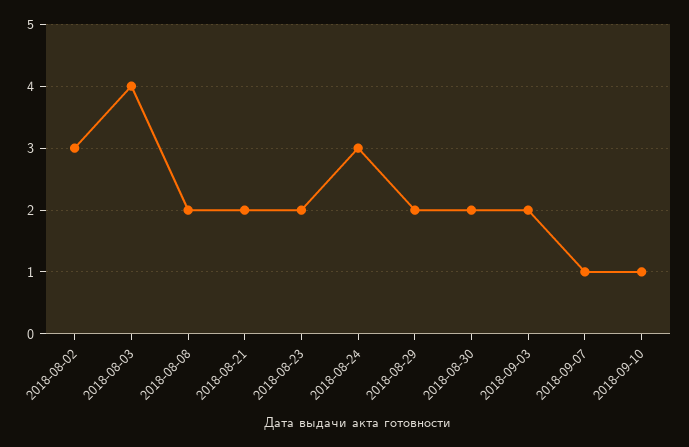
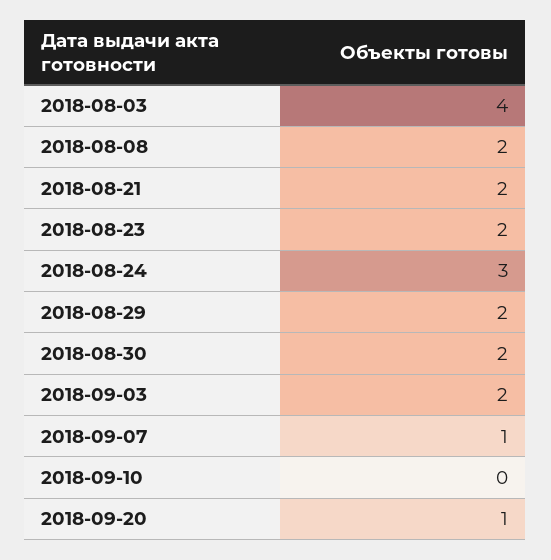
2018-08-02: 3 -> none
2018-09-10: 1 -> 0
2018-09-20: none -> 1

